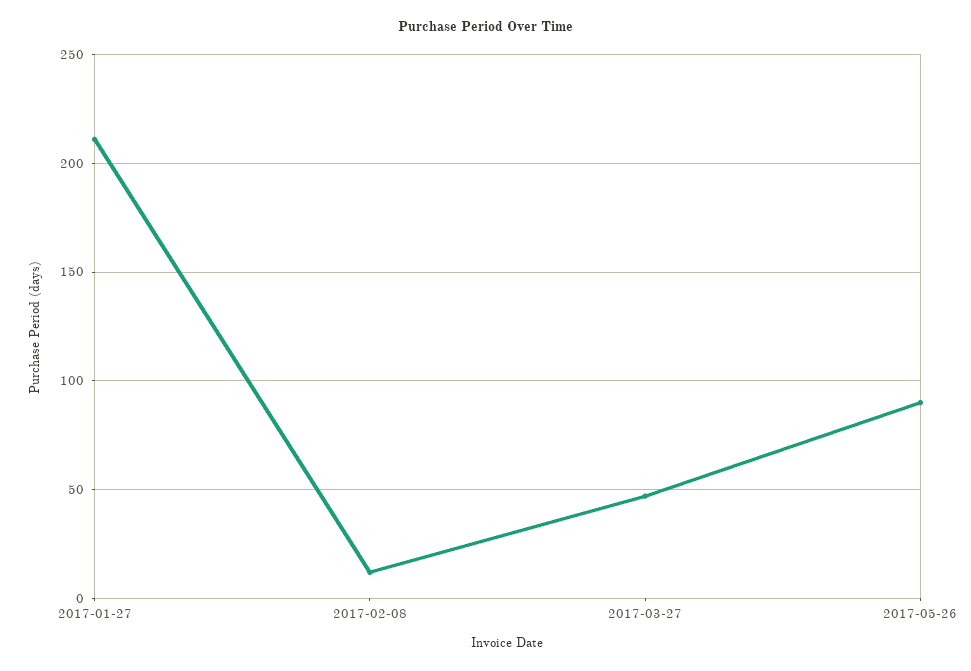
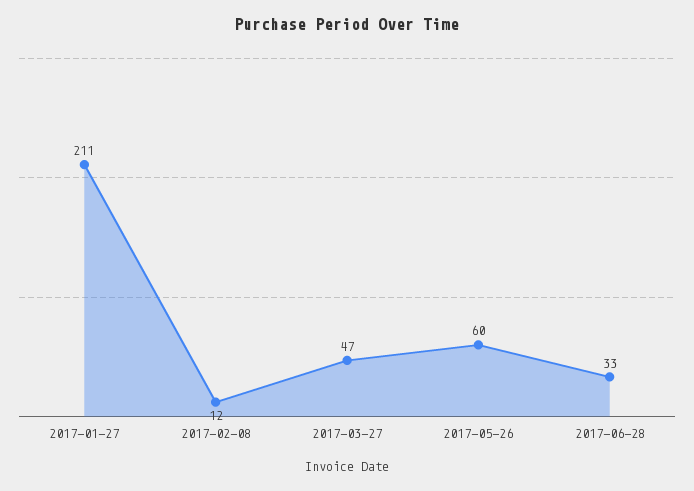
2017-05-26: 90 -> 60
2017-06-28: none -> 33

